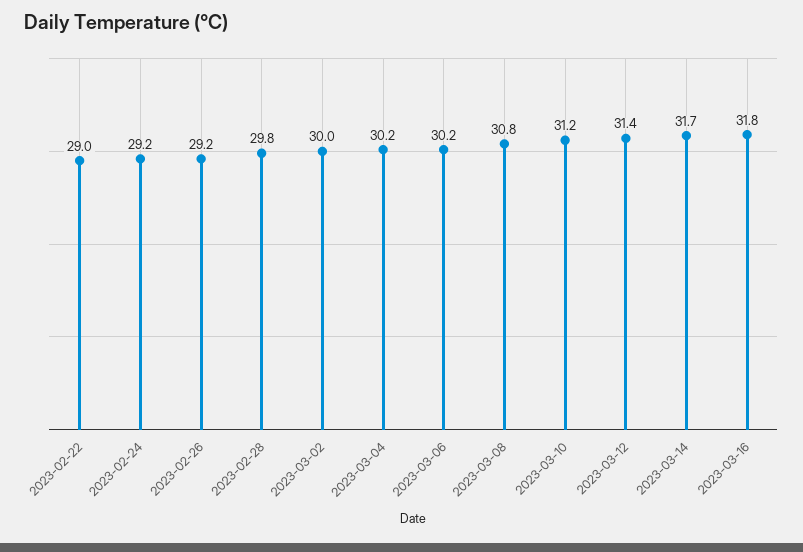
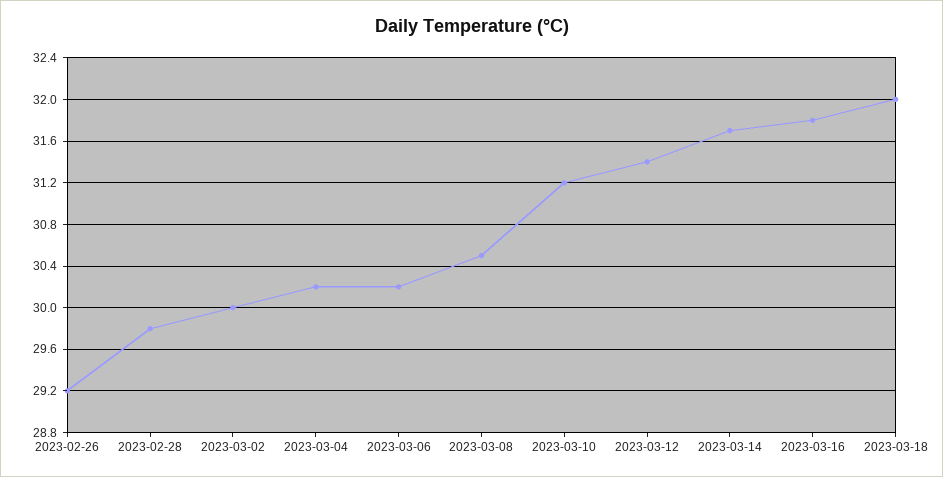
2023-02-22: 29 -> none
2023-02-24: 29.2 -> none
2023-03-08: 30.8 -> 30.5
2023-03-18: none -> 32

